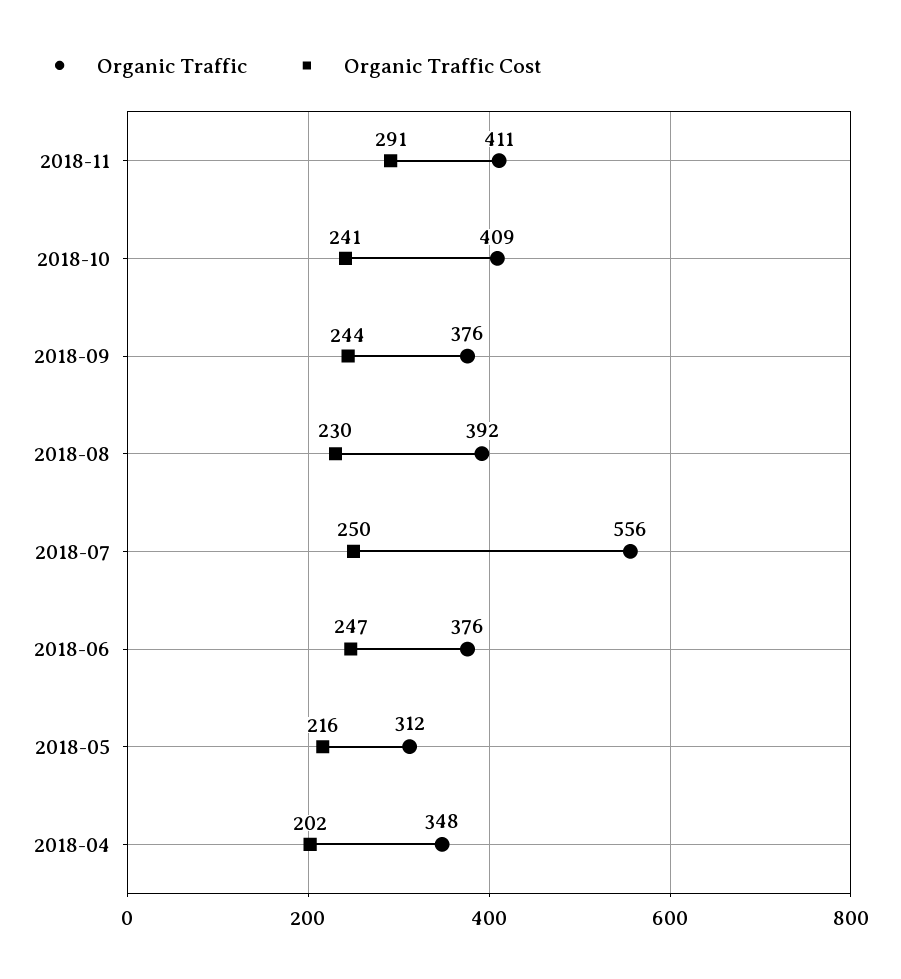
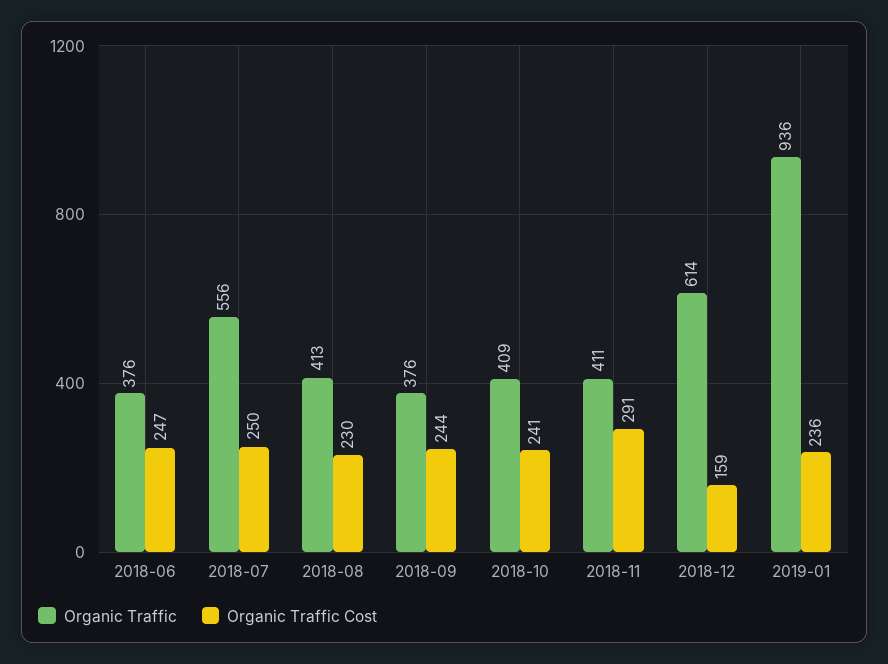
Organic Traffic, 2018-08: 392 -> 413
Organic Traffic, 2018-05: 312 -> none
Organic Traffic Cost, 2018-05: 216 -> none
Organic Traffic, 2018-04: 348 -> none
Organic Traffic Cost, 2018-04: 202 -> none
Organic Traffic, 2018-12: none -> 614
Organic Traffic Cost, 2018-12: none -> 159
Organic Traffic, 2019-01: none -> 936
Organic Traffic Cost, 2019-01: none -> 236

